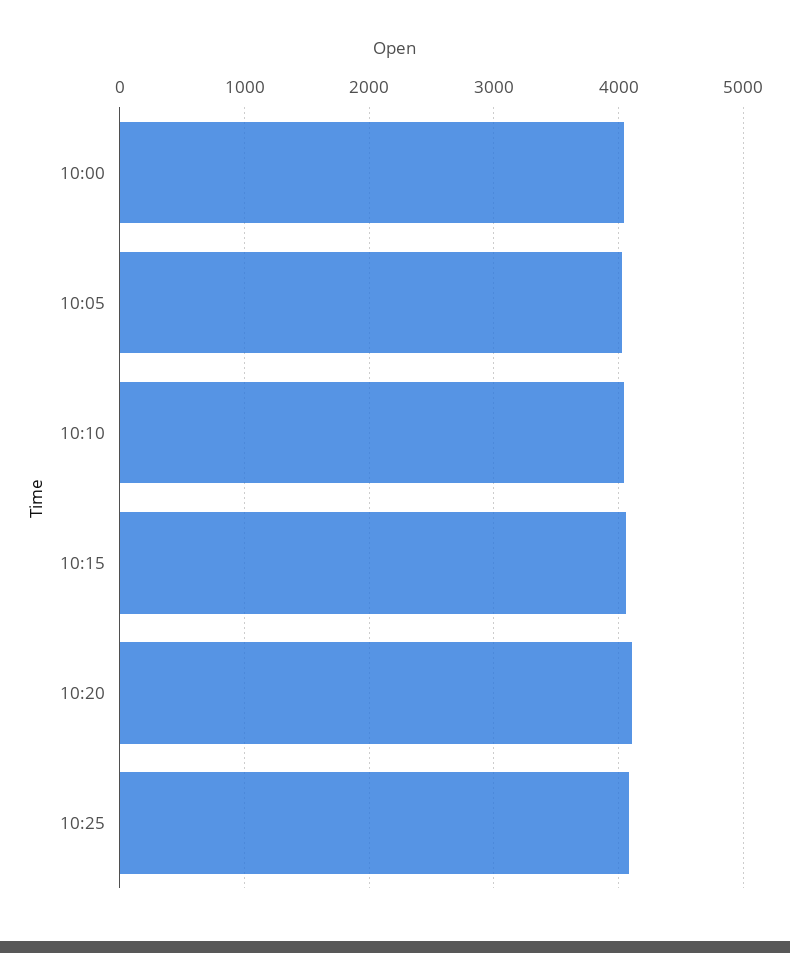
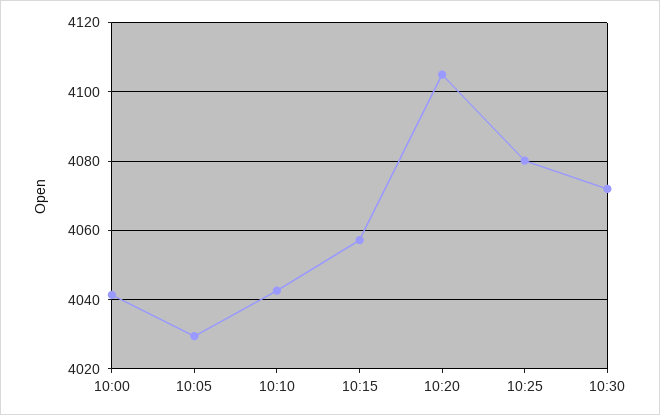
10:30: none -> 4072

